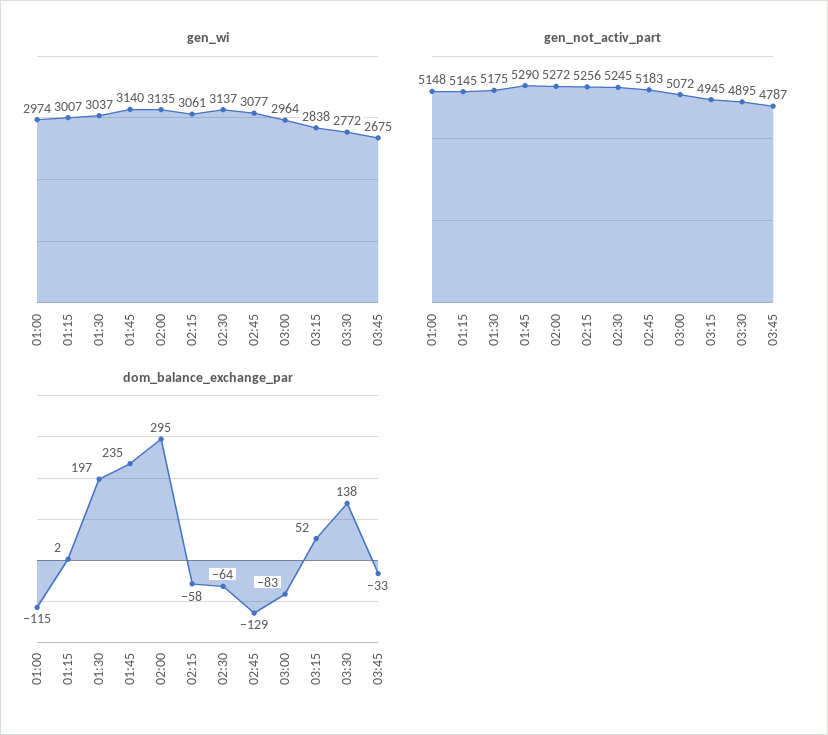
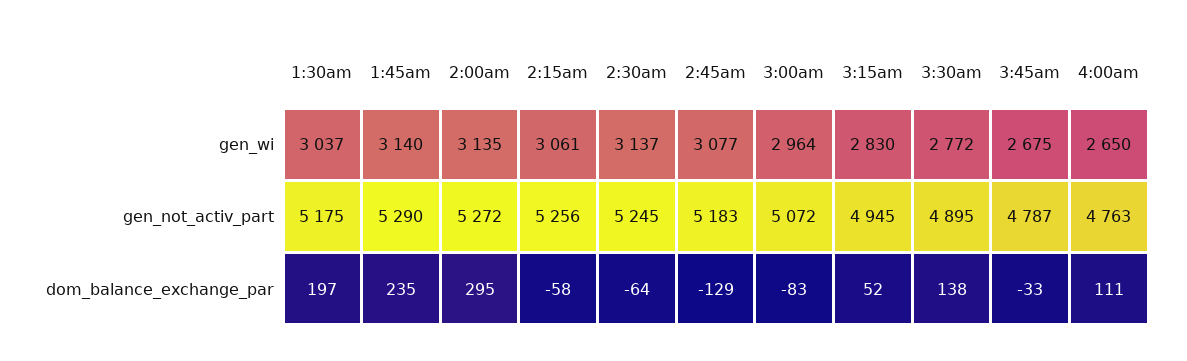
gen_wi, 01:00: 2974 -> none
gen_wi, 01:15: 3007 -> none
gen_wi, 03:15: 2838 -> 2830
gen_not_activ_part, 01:00: 5148 -> none
gen_not_activ_part, 01:15: 5145 -> none
dom_balance_exchange_par, 01:00: -115 -> none
dom_balance_exchange_par, 01:15: 2 -> none
gen_wi, 4:00am: none -> 2650
gen_not_activ_part, 4:00am: none -> 4763
dom_balance_exchange_par, 4:00am: none -> 111

